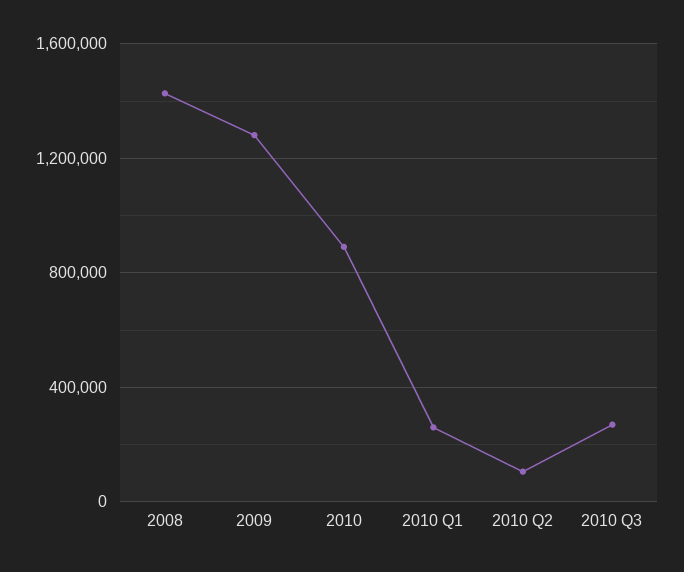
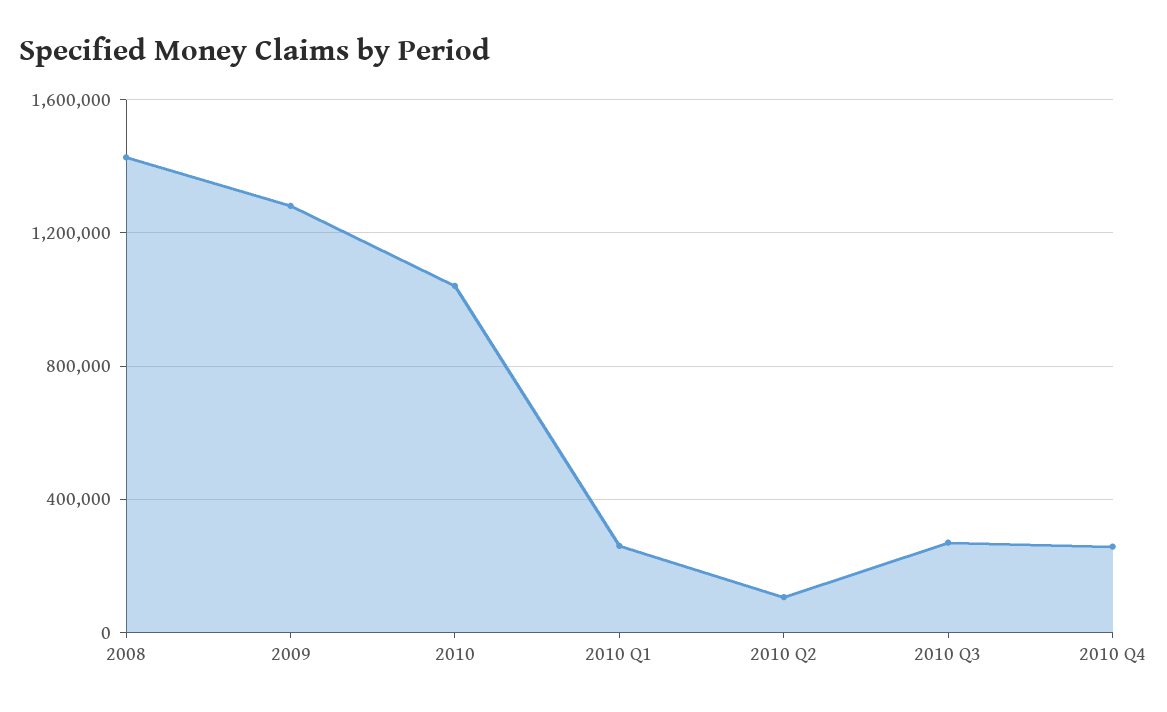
2010: 900000 -> 1050000
2010 Q4: none -> 250000

